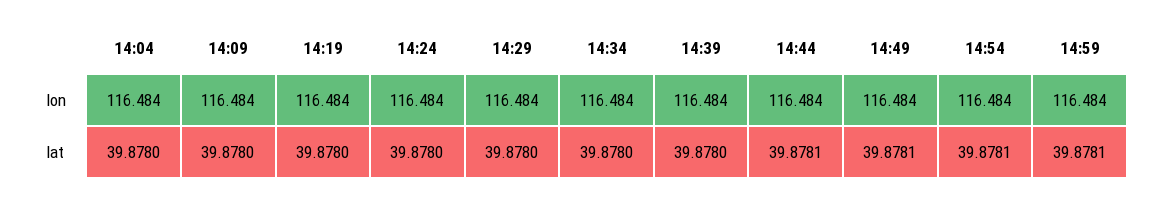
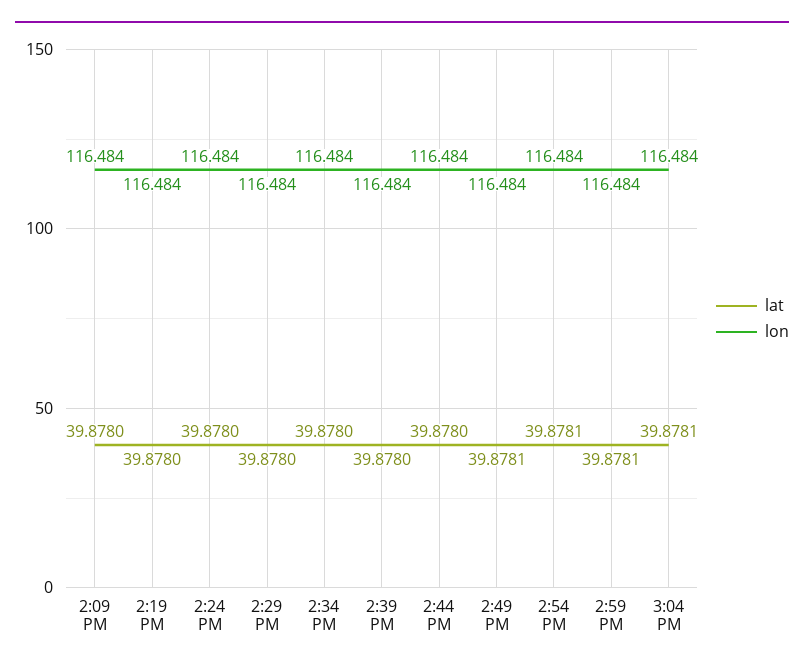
lon, 14:04: 116.484 -> none
lat, 14:04: 39.878 -> none
lat, 14:44: 39.8781 -> 39.878
lat, 3:04 PM: none -> 39.8781
lon, 3:04 PM: none -> 116.484

